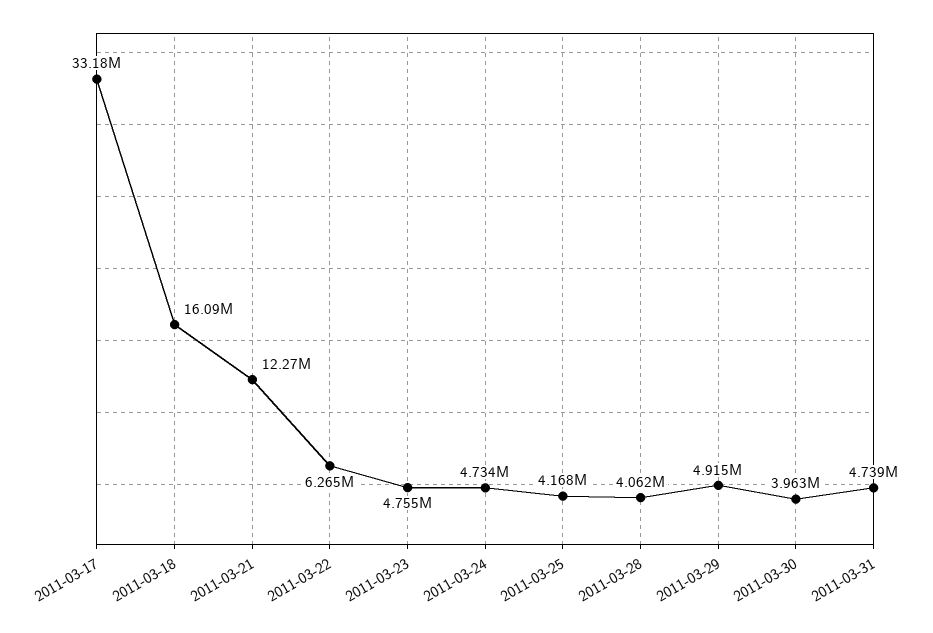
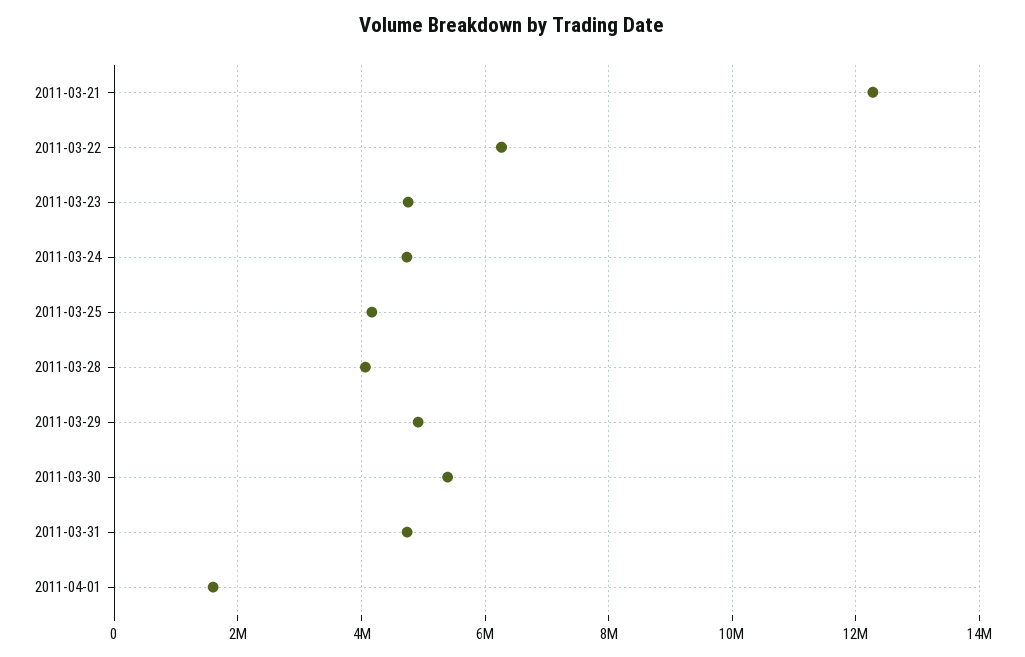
2011-03-17: 33180000 -> none
2011-03-18: 16090000 -> none
2011-03-30: 3963000 -> 5400000
2011-04-01: none -> 1600000

